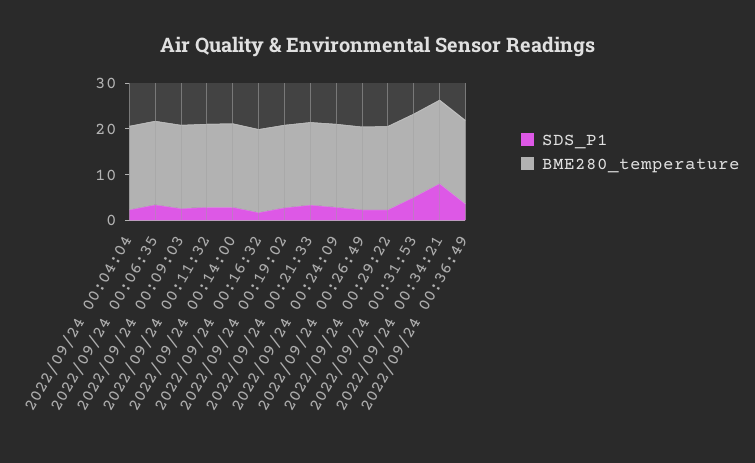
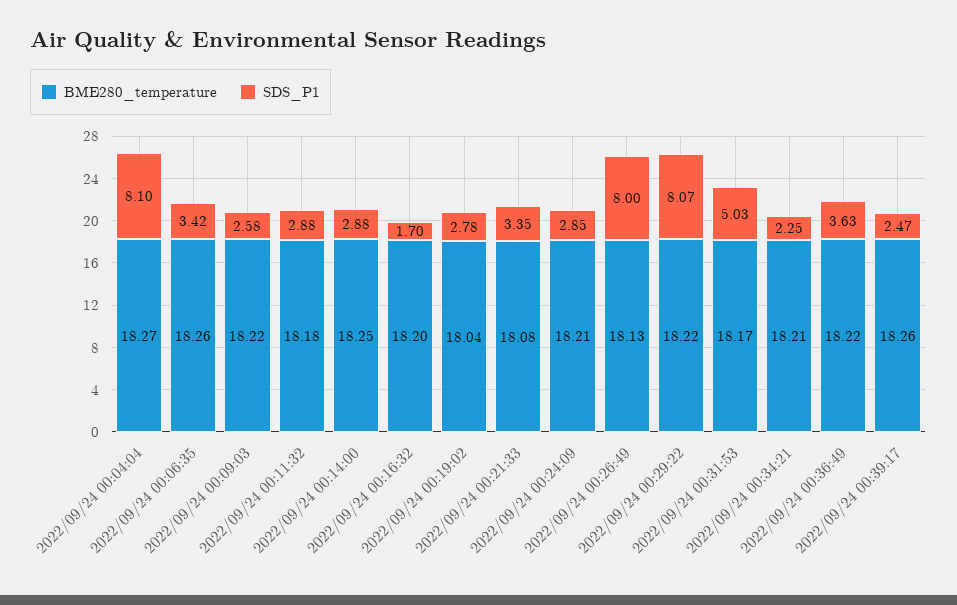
SDS_P1, 2022/09/24 00:04:04: 2 -> 8.1
SDS_P1, 2022/09/24 00:26:49: 2 -> 8
SDS_P1, 2022/09/24 00:29:22: 2 -> 8.07
SDS_P1, 2022/09/24 00:34:21: 8 -> 2.25
BME280_temperature, 2022/09/24 00:39:17: none -> 18.26
SDS_P1, 2022/09/24 00:39:17: none -> 2.47

